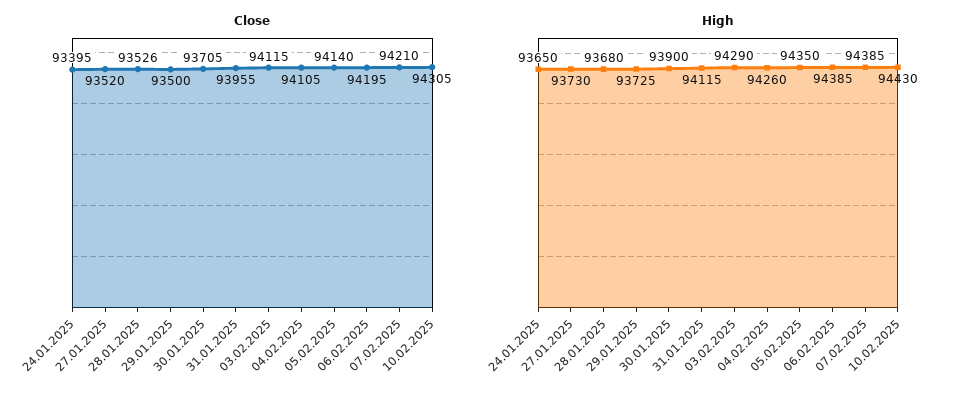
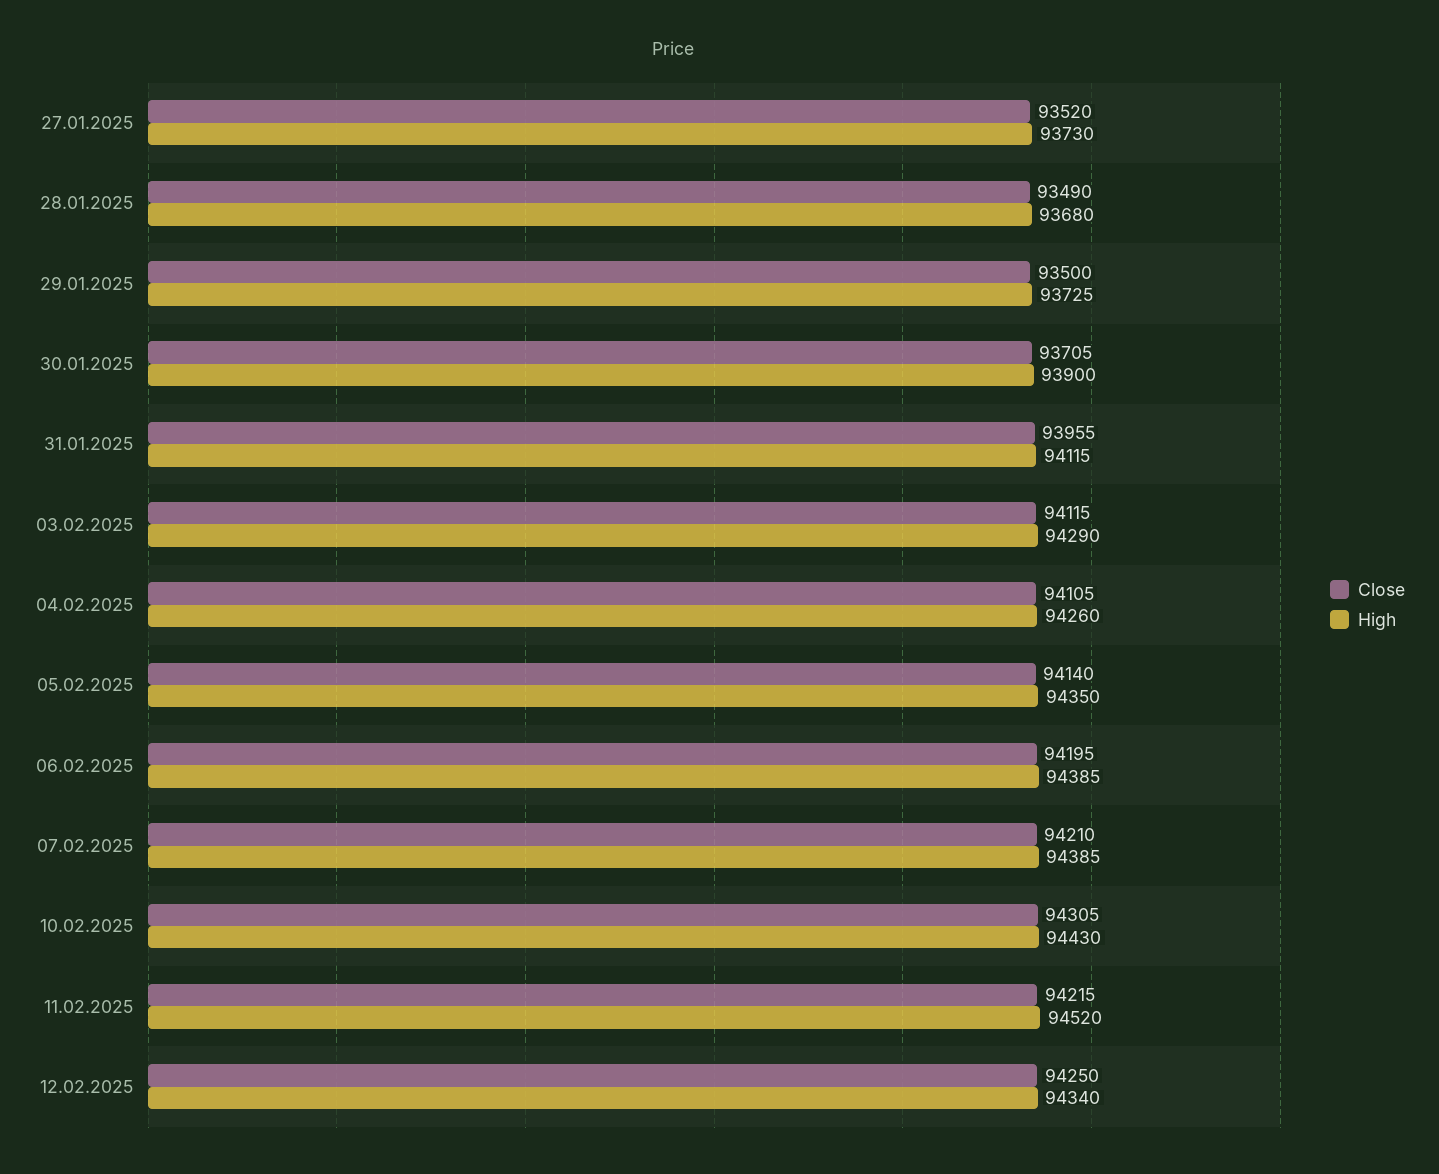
Close, 24.01.2025: 93395 -> none
Close, 28.01.2025: 93526 -> 93490
High, 24.01.2025: 93650 -> none
Close, 11.02.2025: none -> 94215
High, 11.02.2025: none -> 94520
Close, 12.02.2025: none -> 94250
High, 12.02.2025: none -> 94340

